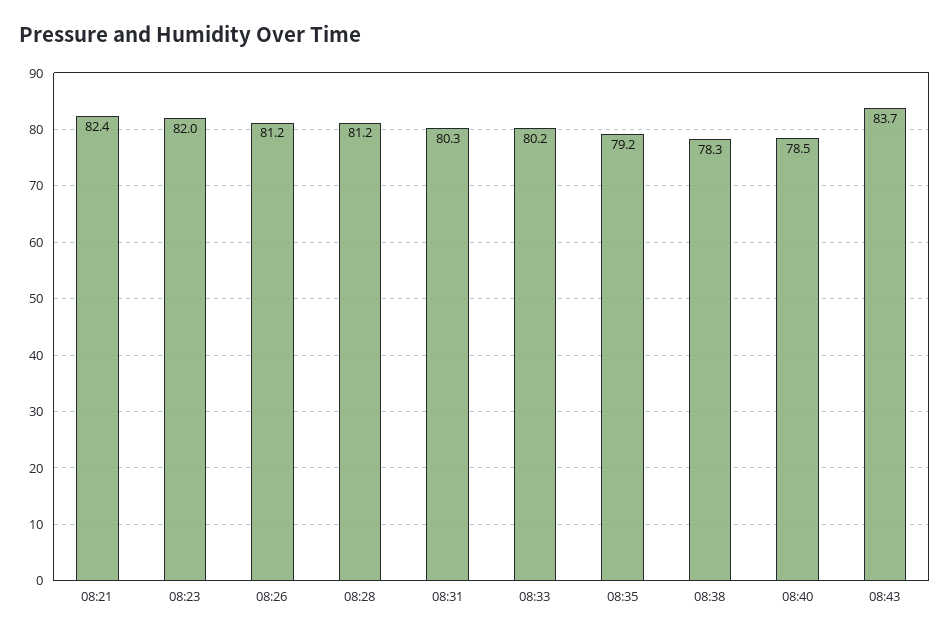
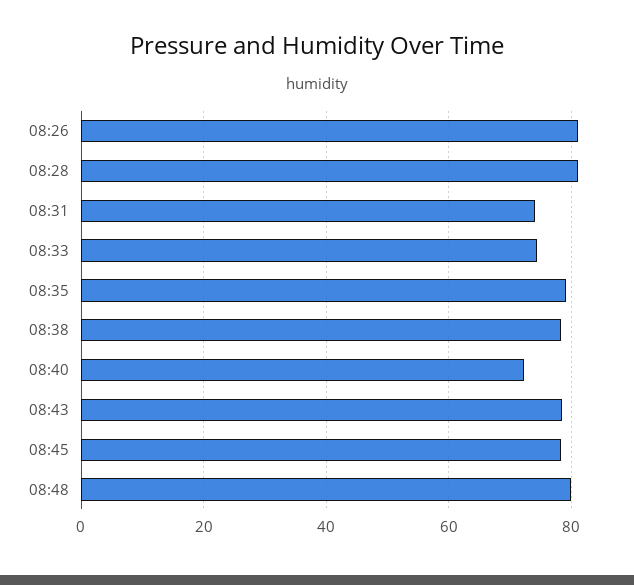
08:21: 82.4 -> none
08:23: 82 -> none
08:31: 80.3 -> 74
08:33: 80.2 -> 74
08:40: 78.5 -> 72
08:43: 83.7 -> 78
08:45: none -> 78
08:48: none -> 80

